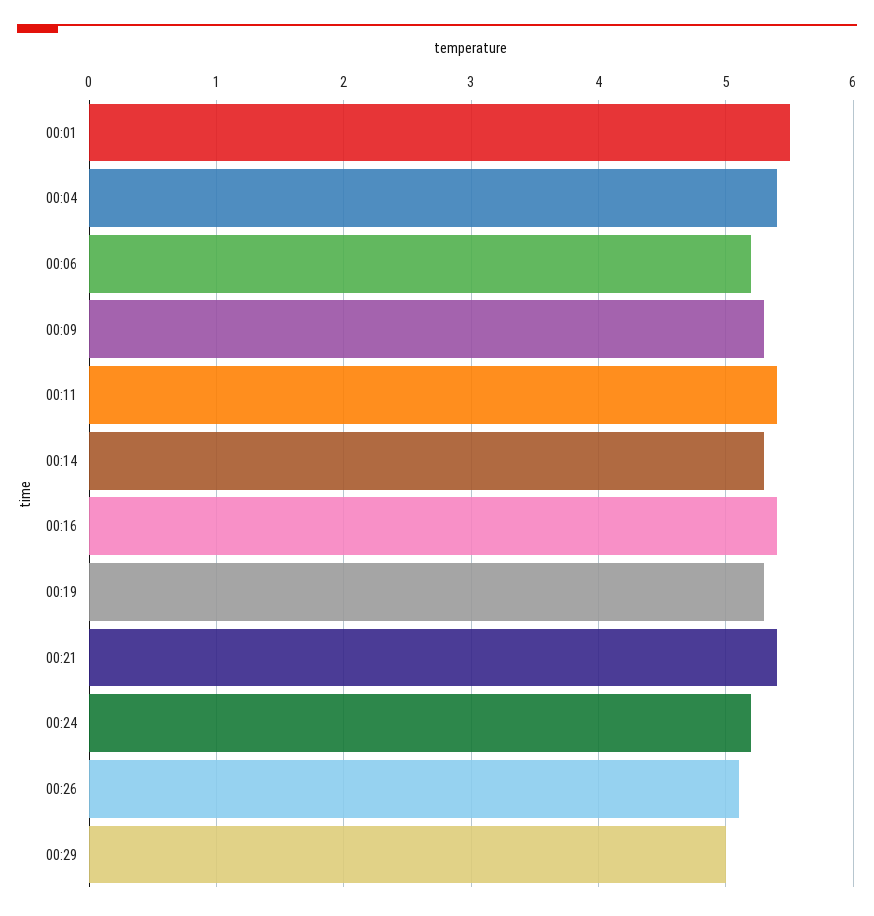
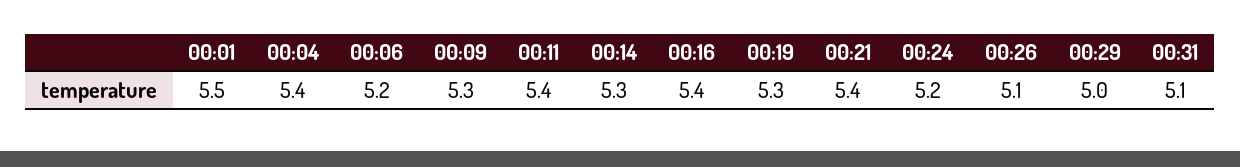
00:31: none -> 5.1

